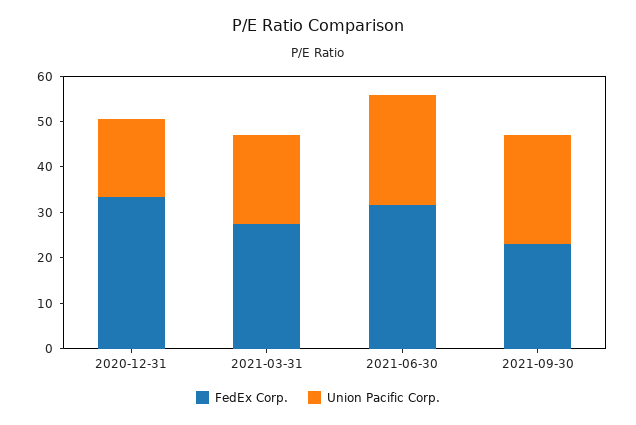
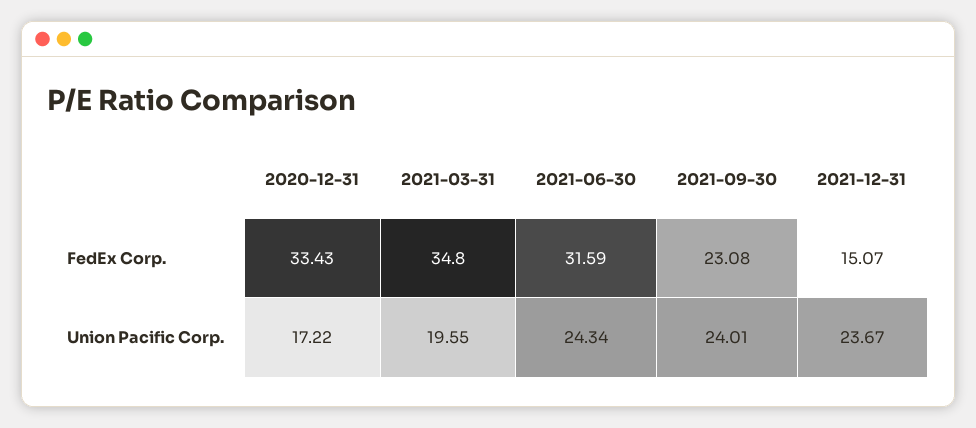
FedEx Corp., 2021-03-31: 28 -> 34.8
FedEx Corp., 2021-12-31: none -> 15.07
Union Pacific Corp., 2021-12-31: none -> 23.67

